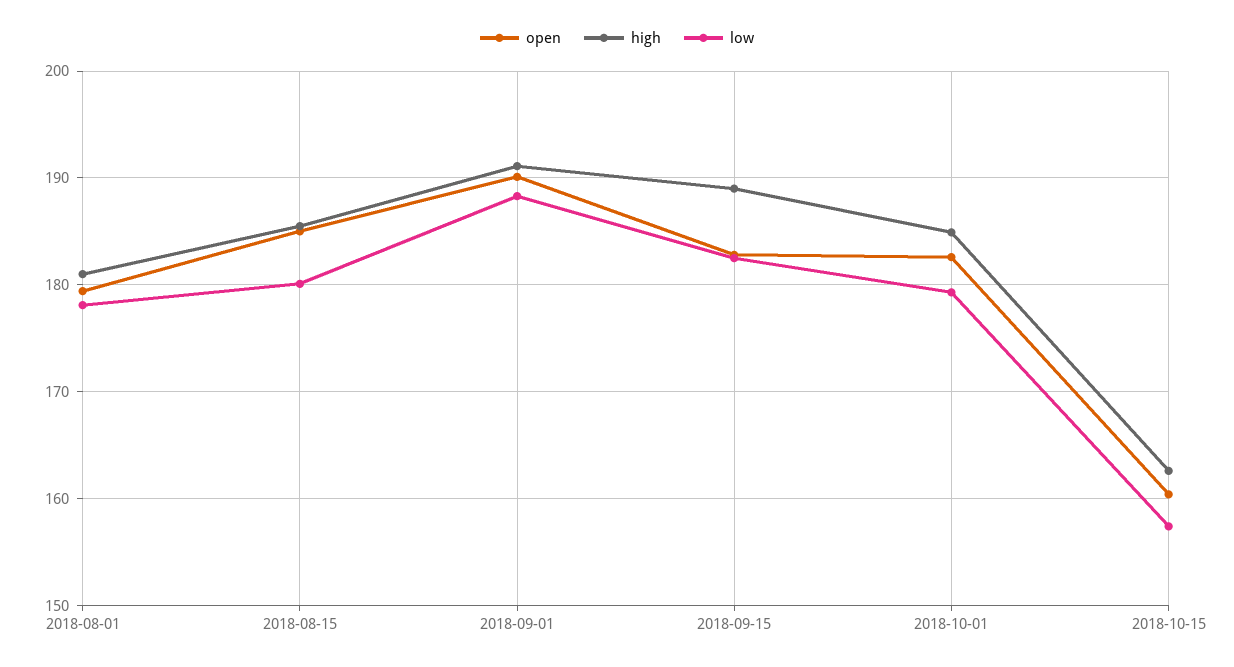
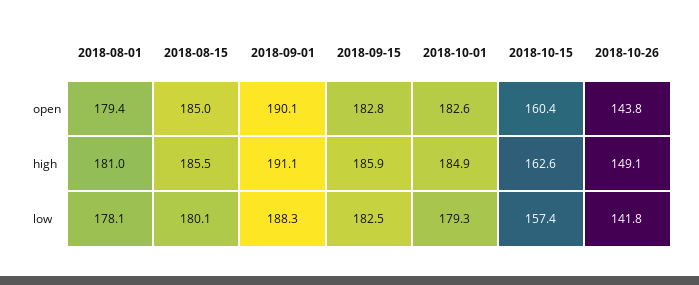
high, 2018-09-15: 189 -> 185.9
open, 2018-10-26: none -> 143.8
high, 2018-10-26: none -> 149.1
low, 2018-10-26: none -> 141.8

